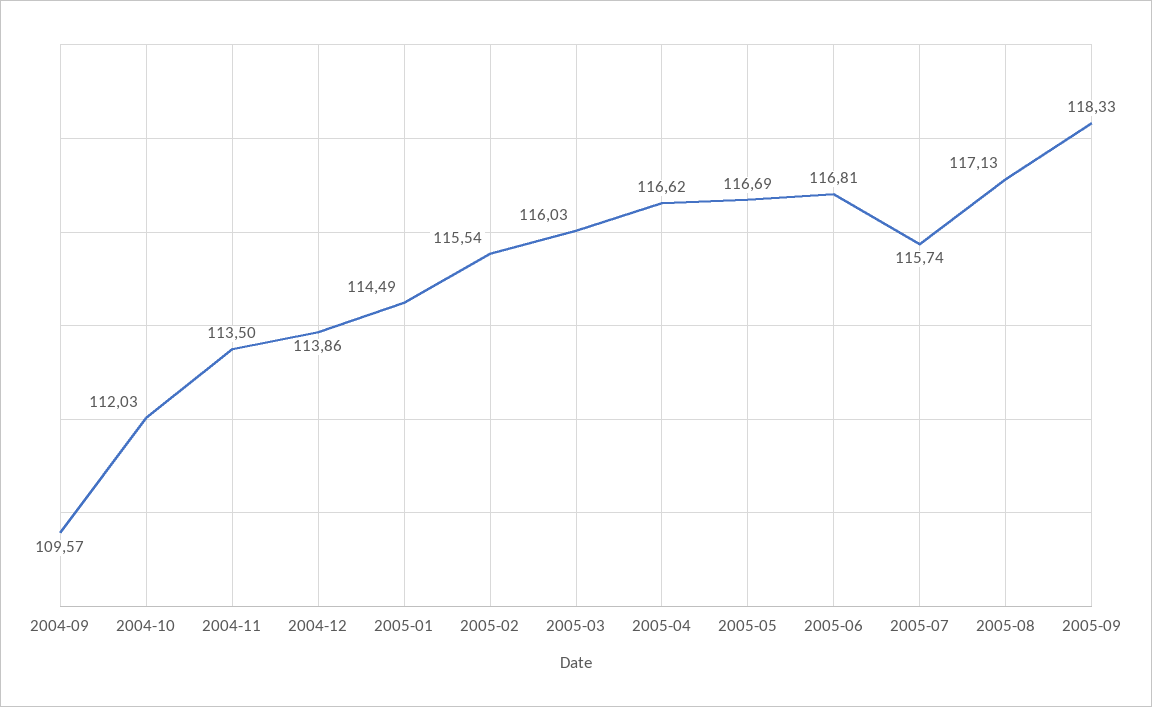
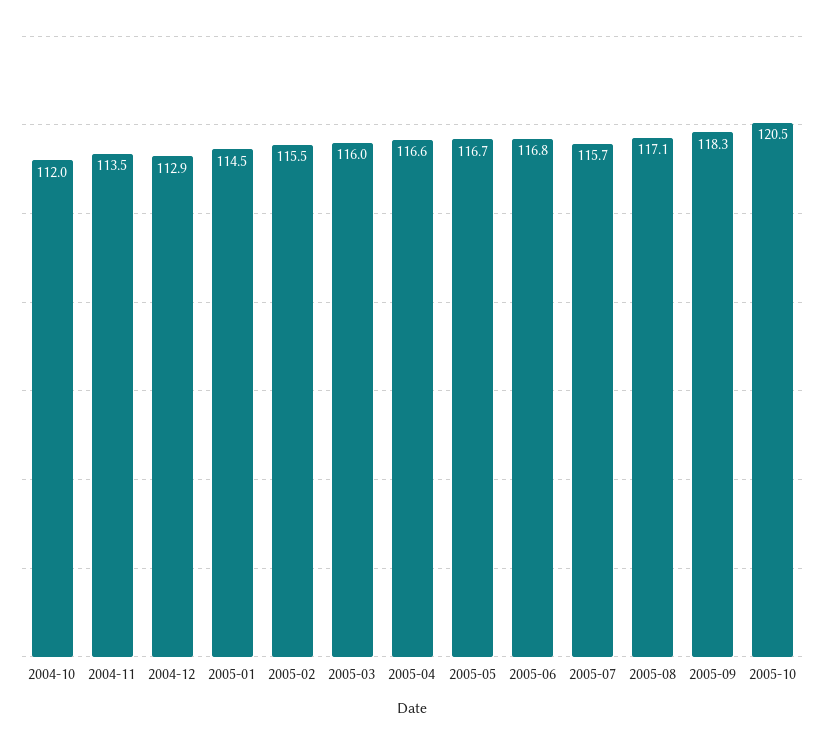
2004-09: 109.57 -> none
2004-12: 113.86 -> 112.9
2005-10: none -> 120.5

